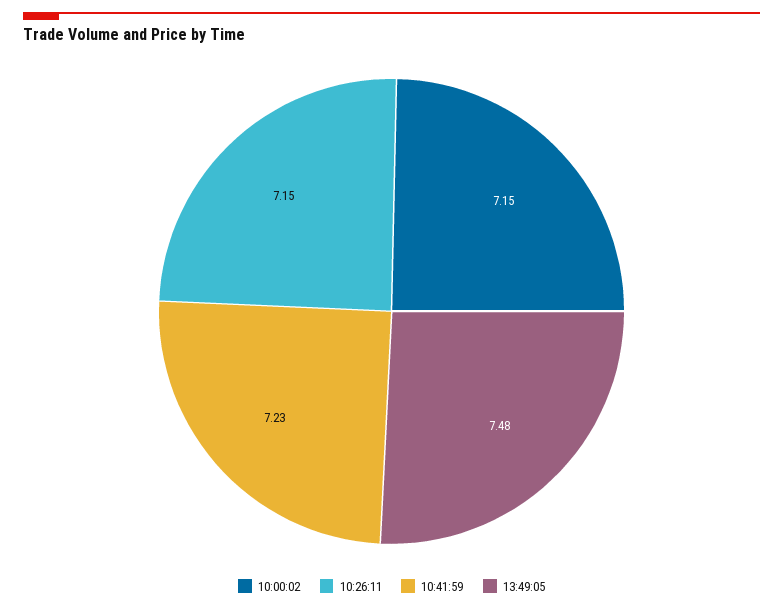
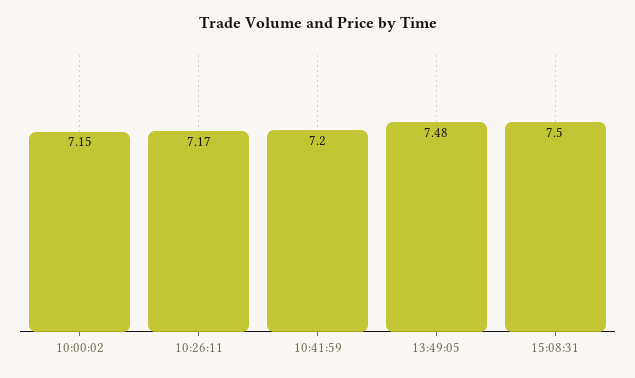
10:26:11: 7.15 -> 7.17
10:41:59: 7.23 -> 7.2
15:08:31: none -> 7.5

